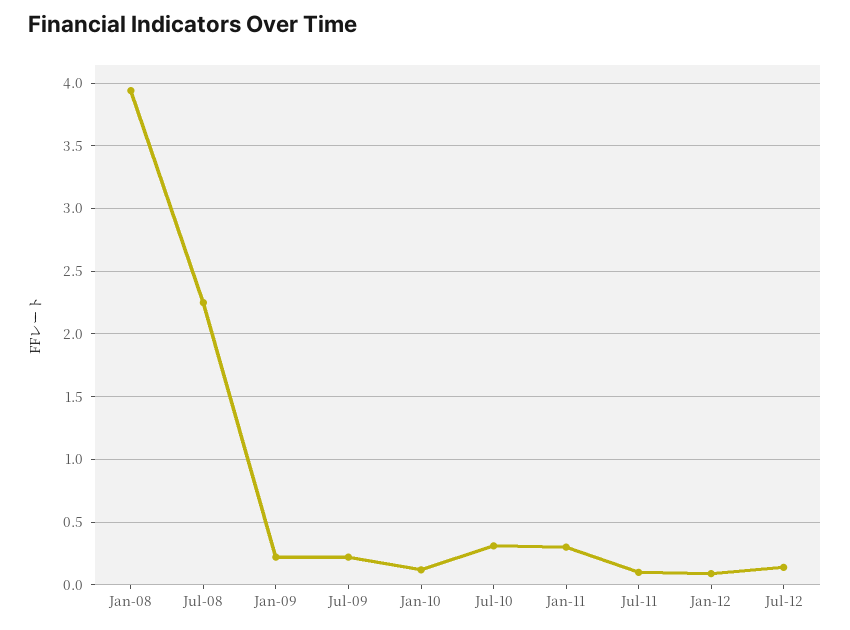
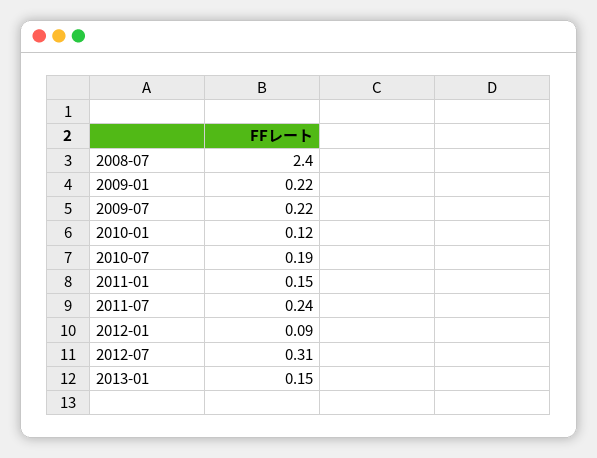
Jan-08: 3.95 -> none
Jul-08: 2.25 -> 2.4
Jul-10: 0.3 -> 0.19
Jan-11: 0.3 -> 0.15
Jul-11: 0.1 -> 0.24
Jul-12: 0.15 -> 0.31
2013-01: none -> 0.15

